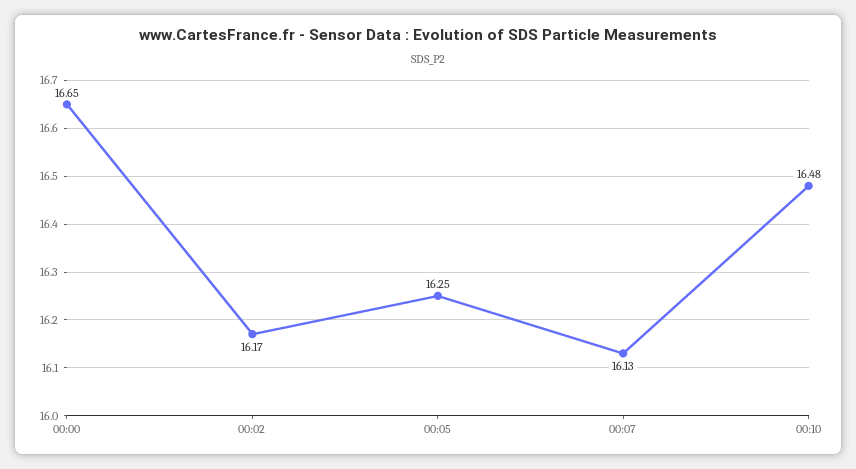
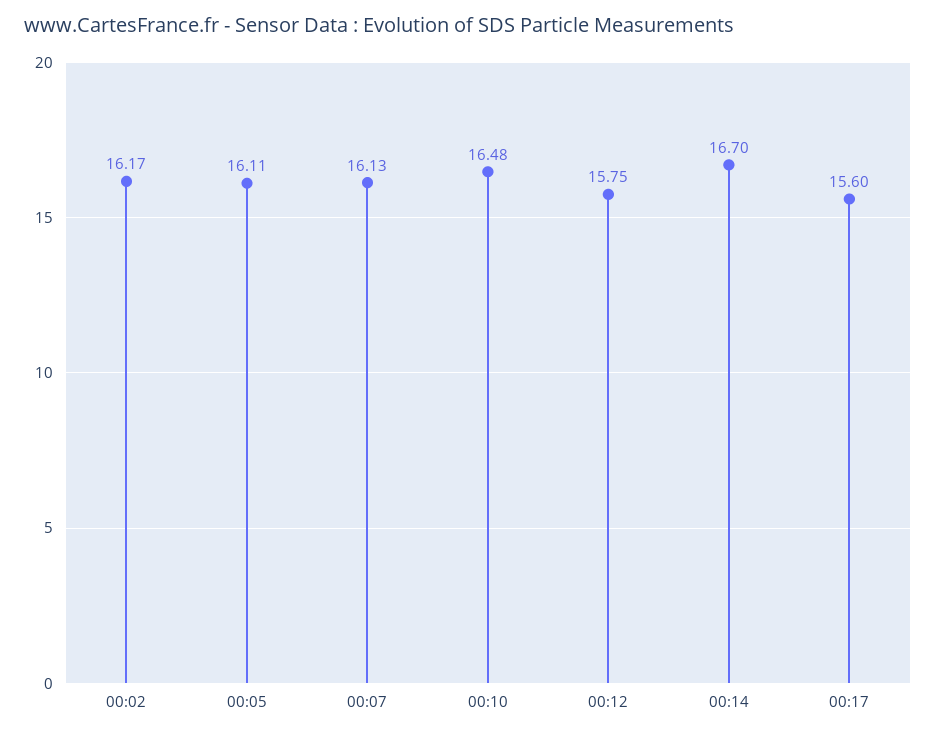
00:00: 16.65 -> none
00:05: 16.25 -> 16.11
00:12: none -> 15.75
00:14: none -> 16.7
00:17: none -> 15.6

